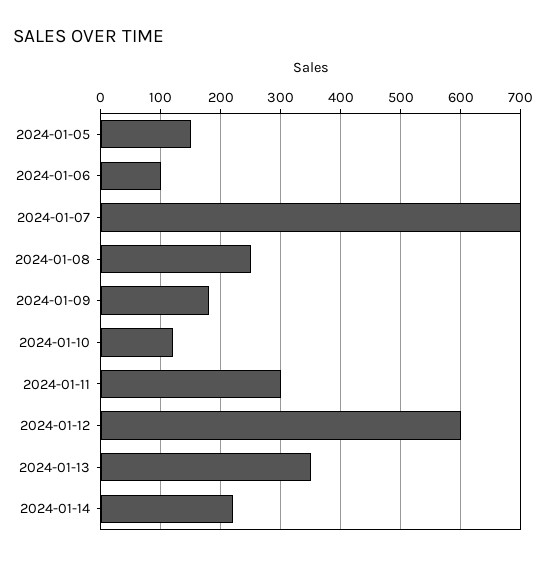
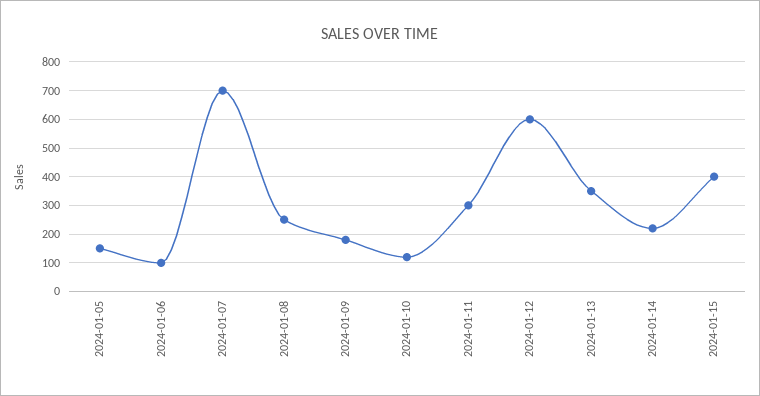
2024-01-15: none -> 400

